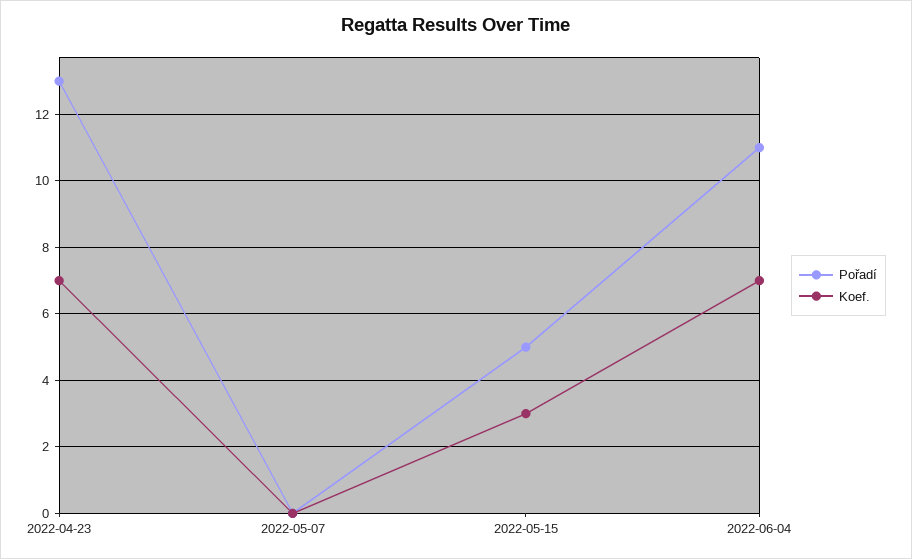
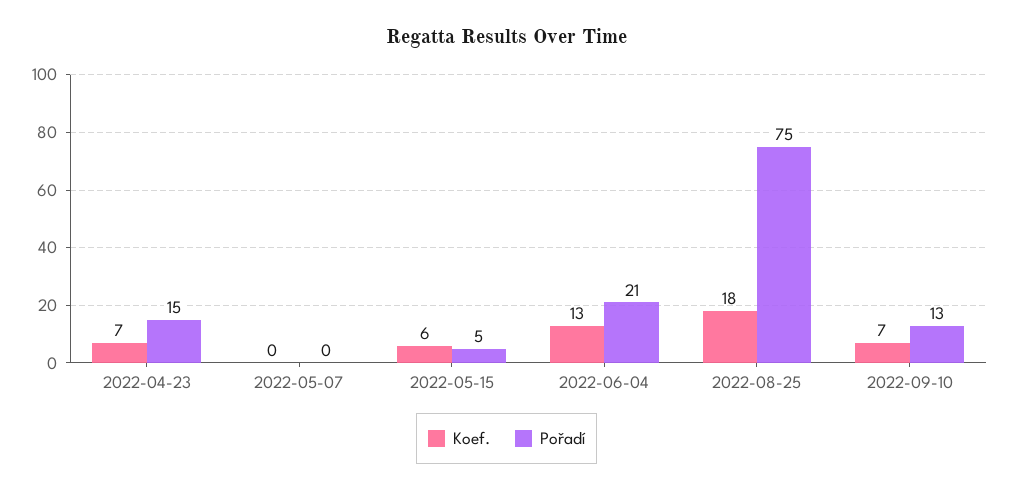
Pořadí, 2022-04-23: 13 -> 15
Koef., 2022-05-15: 3 -> 6
Pořadí, 2022-06-04: 11 -> 21
Koef., 2022-06-04: 7 -> 13
Koef., 2022-08-25: none -> 18
Pořadí, 2022-08-25: none -> 75
Koef., 2022-09-10: none -> 7
Pořadí, 2022-09-10: none -> 13

